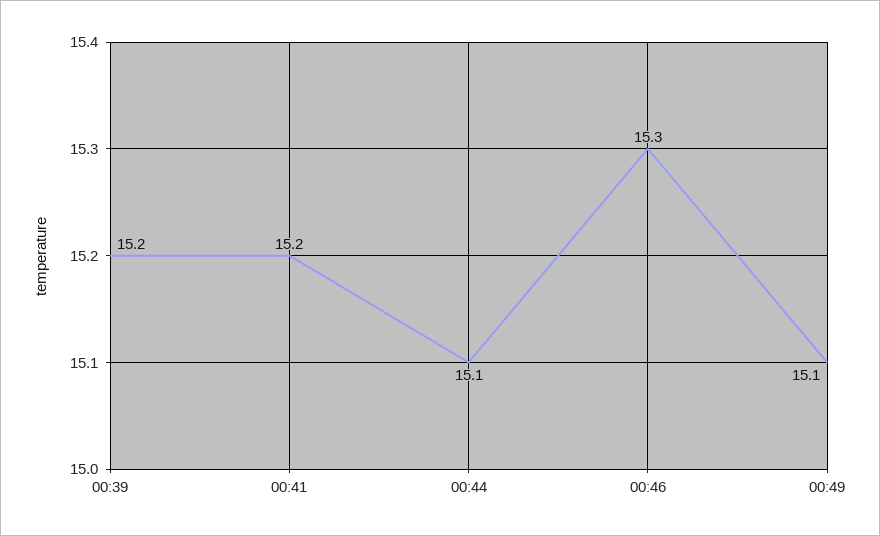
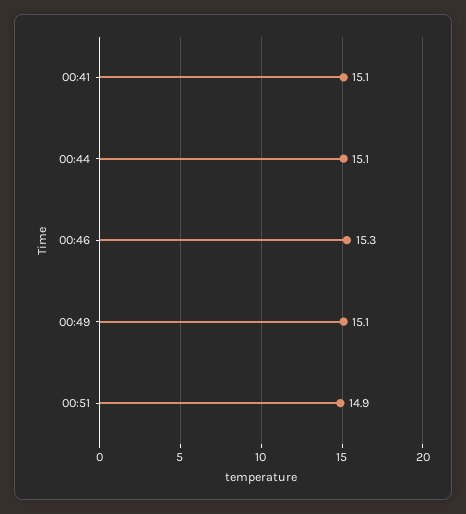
00:39: 15.2 -> none
00:41: 15.2 -> 15.1
00:51: none -> 14.9

